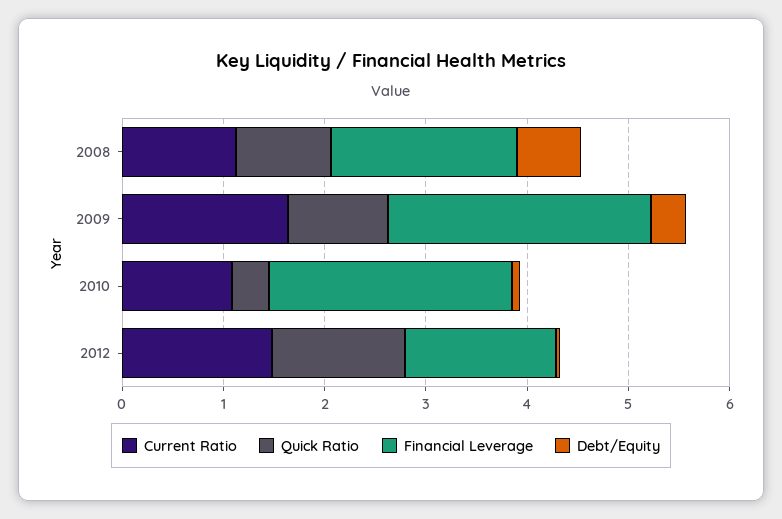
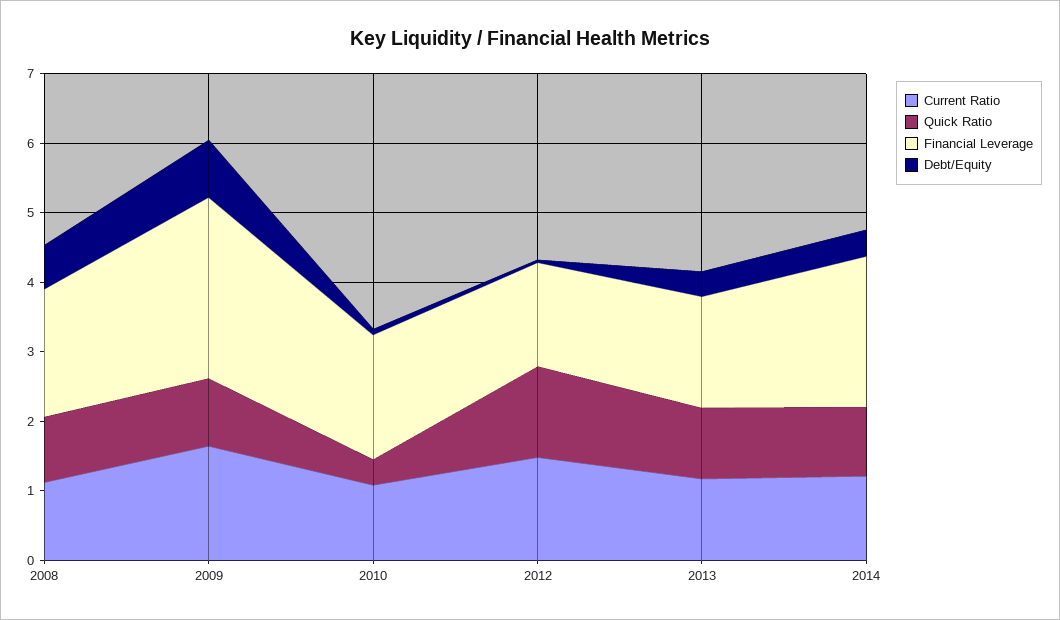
Debt/Equity, 2009: 0.4 -> 0.8
Financial Leverage, 2010: 2.4 -> 1.8
Current Ratio, 2013: none -> 1.2
Quick Ratio, 2013: none -> 1
Financial Leverage, 2013: none -> 1.6
Debt/Equity, 2013: none -> 0.4
Current Ratio, 2014: none -> 1.2
Quick Ratio, 2014: none -> 1
Financial Leverage, 2014: none -> 2.2
Debt/Equity, 2014: none -> 0.4

